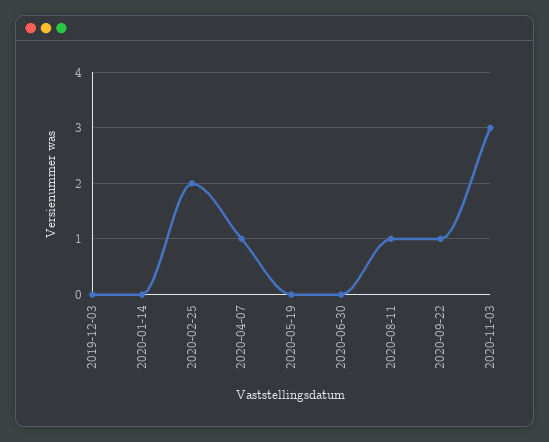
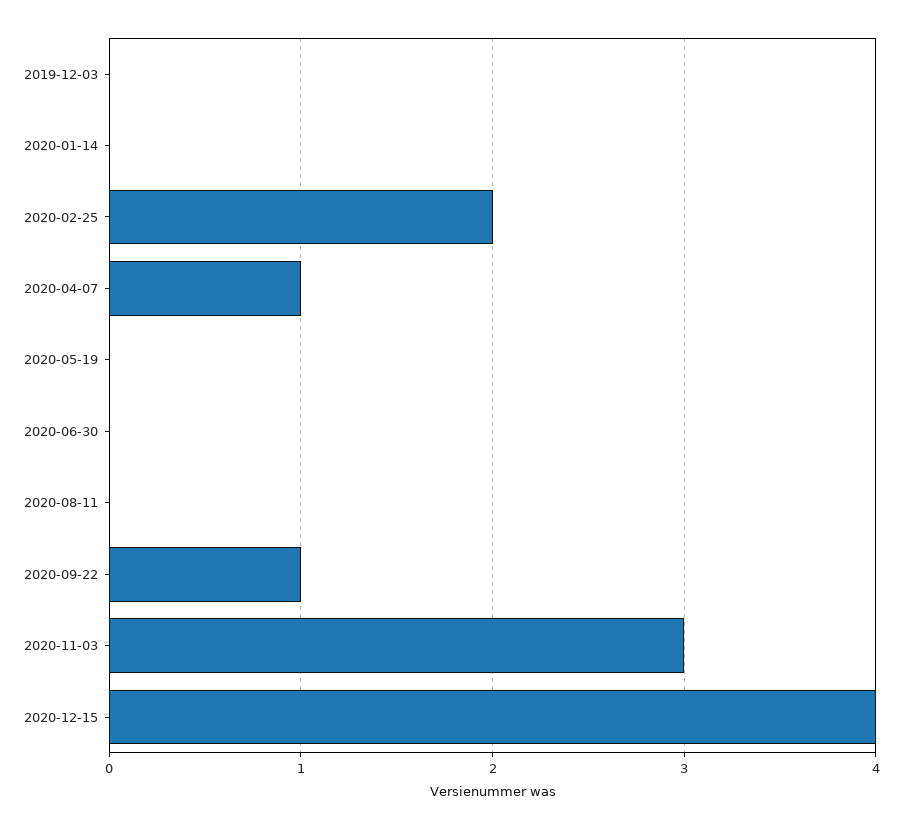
2020-08-11: 1 -> 0
2020-12-15: none -> 4

